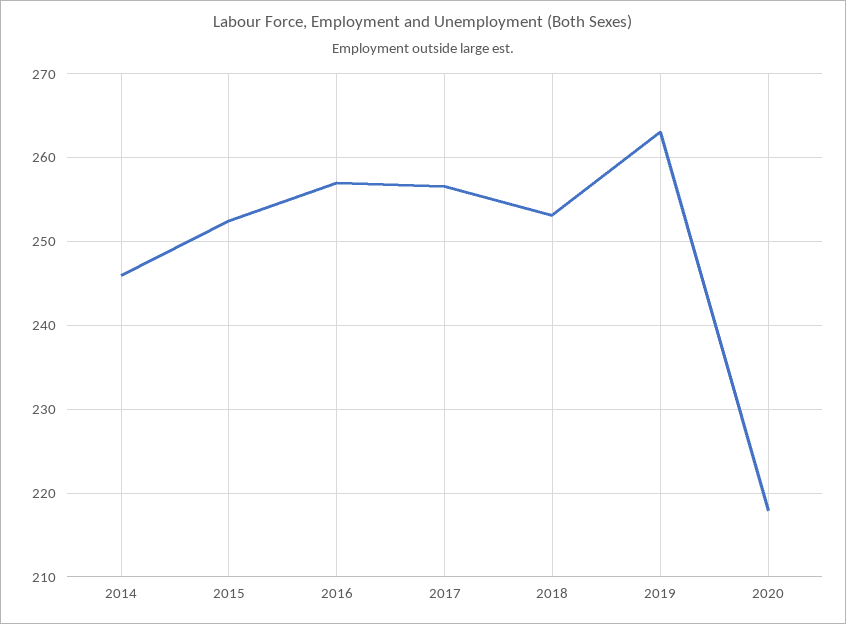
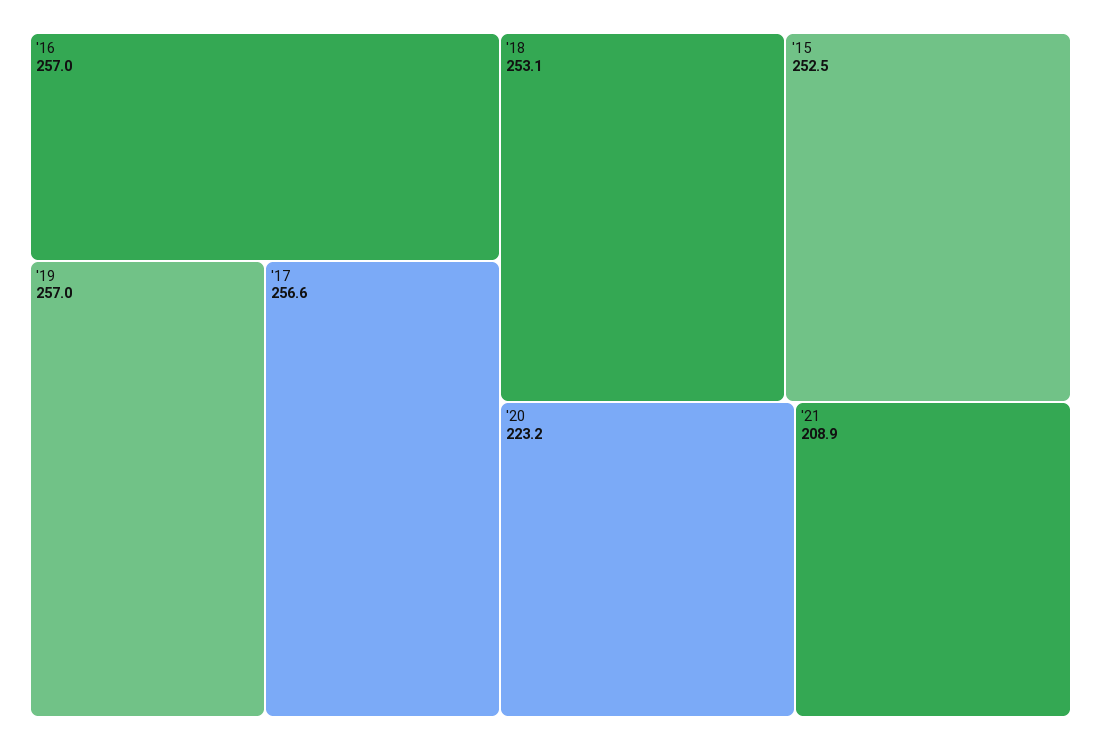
2014: 246 -> none
2019: 263 -> 257
2020: 218 -> 223.2
'21: none -> 208.9

